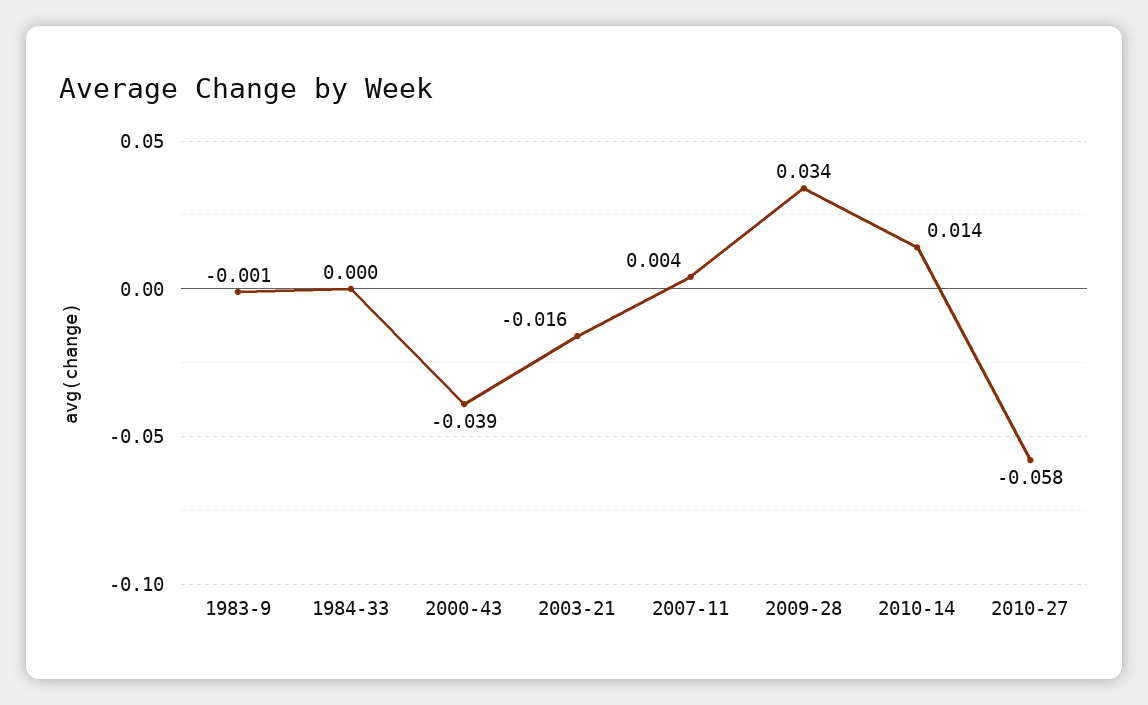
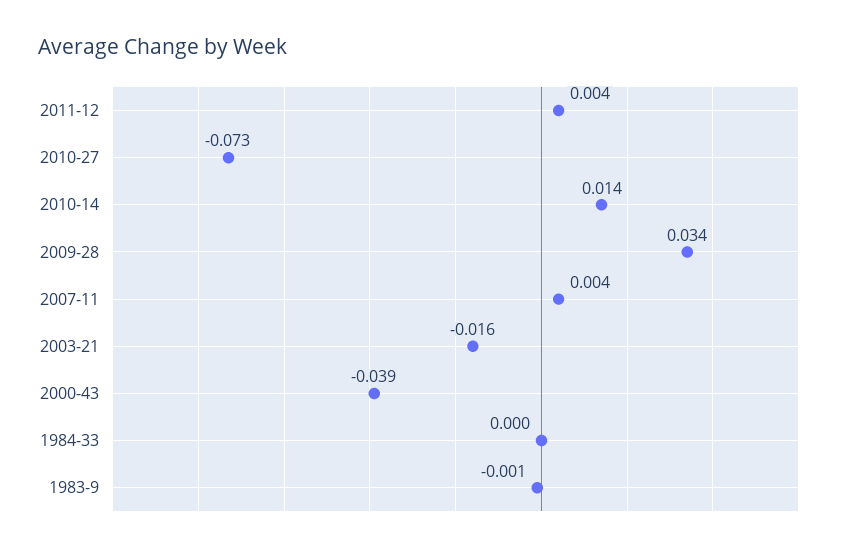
2010-27: -0.058 -> -0.073
2011-12: none -> 0.004

